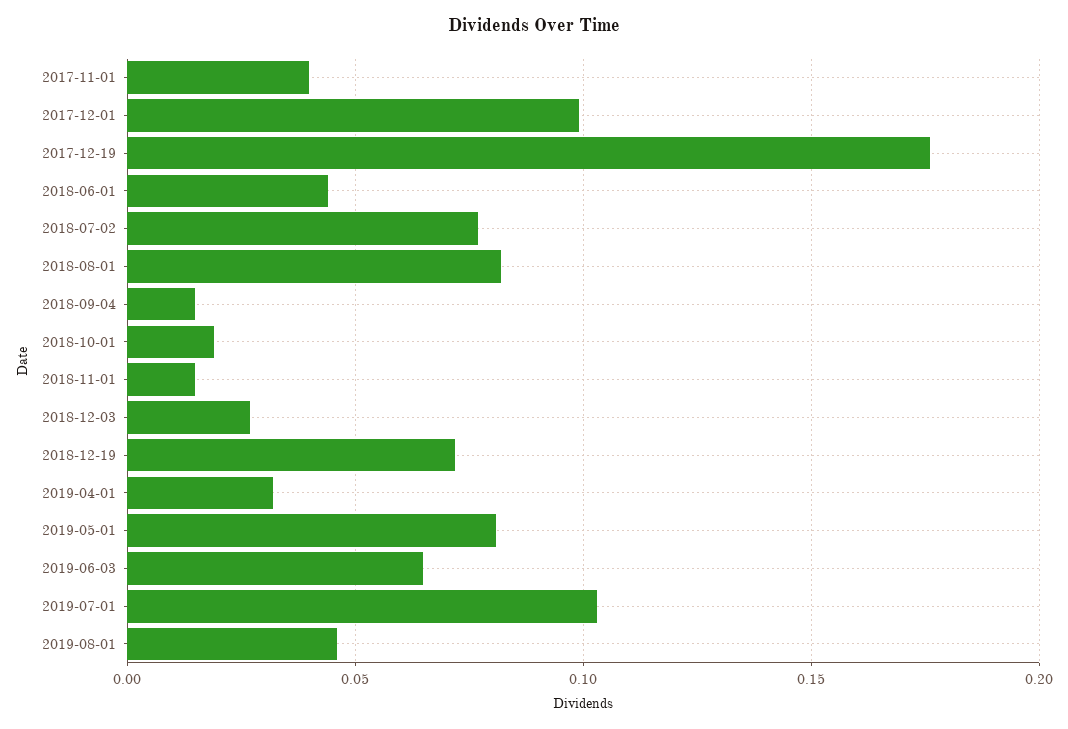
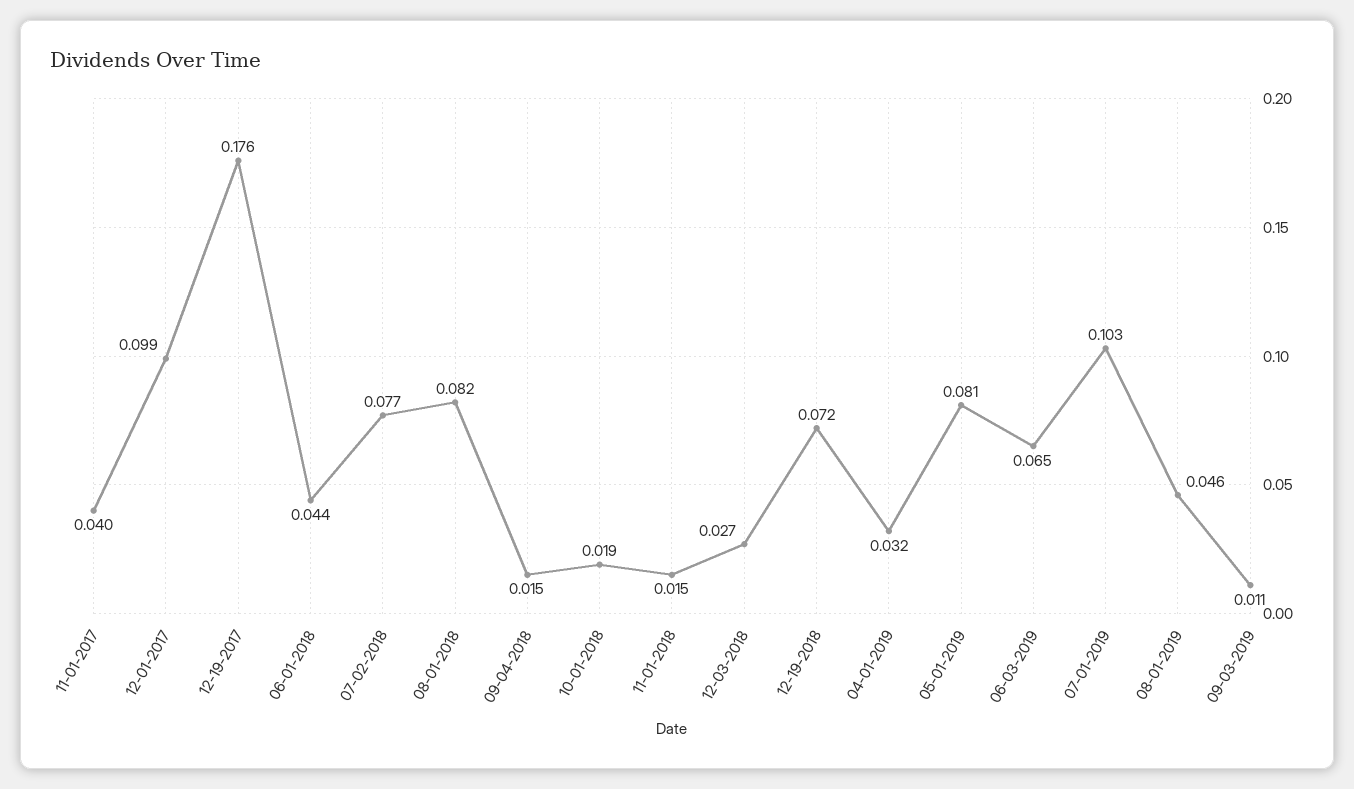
09-03-2019: none -> 0.011

